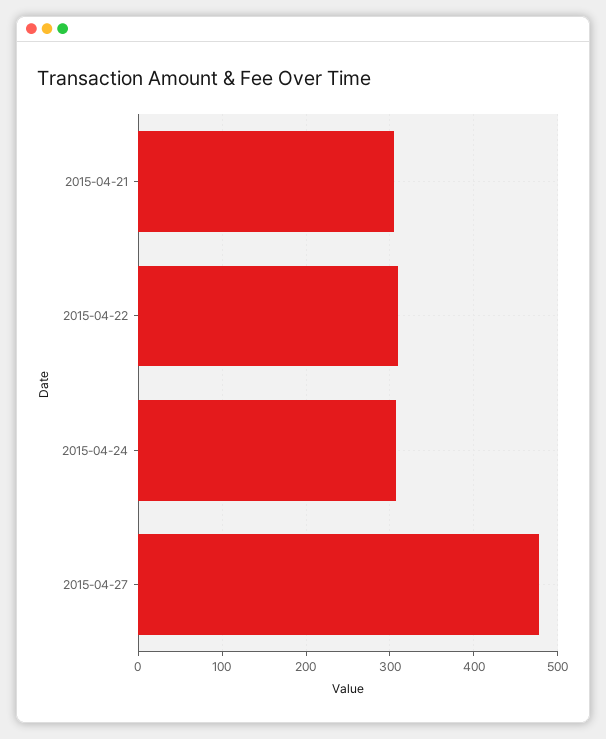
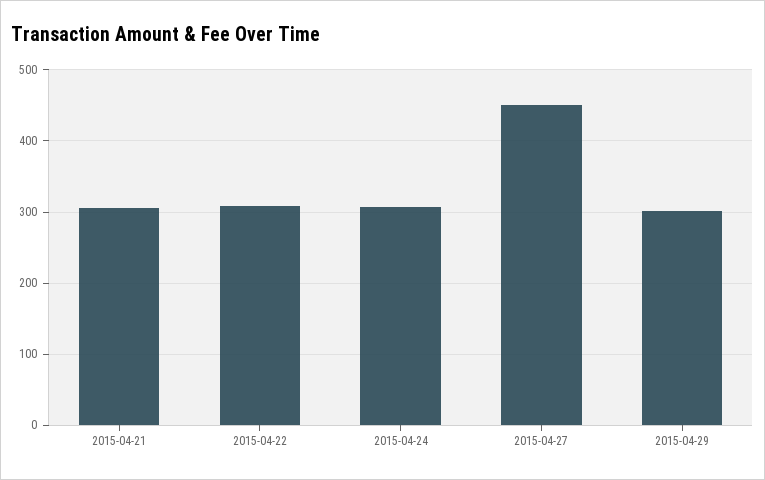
2015-04-27: 480 -> 450
2015-04-29: none -> 300

